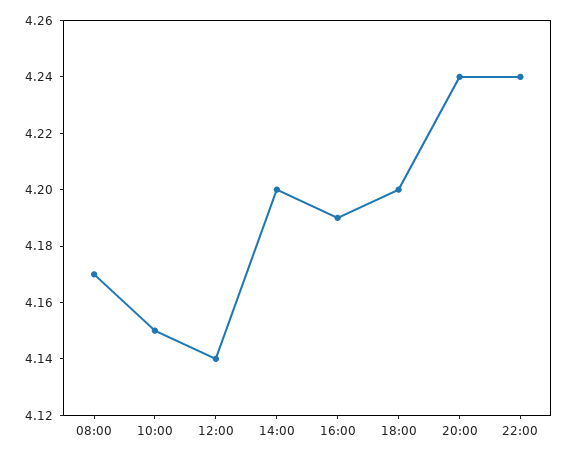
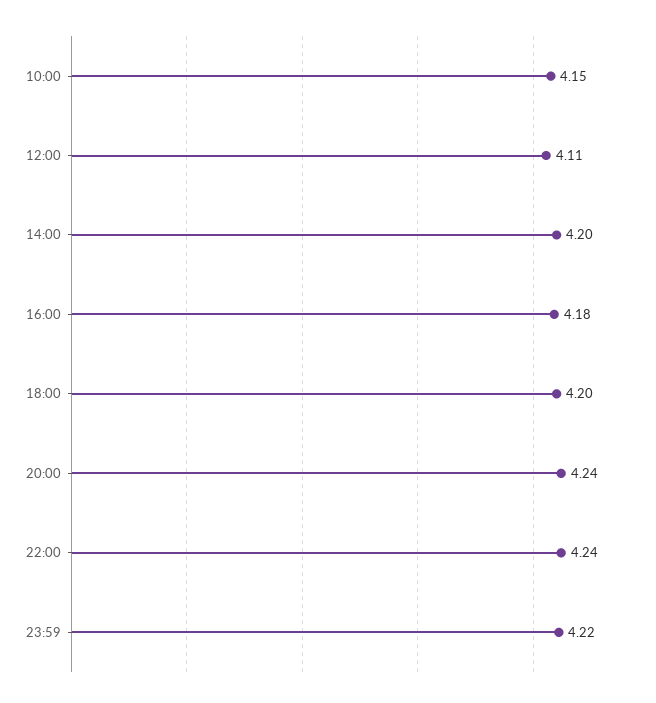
08:00: 4.17 -> none
12:00: 4.14 -> 4.11
16:00: 4.19 -> 4.18
23:59: none -> 4.22

